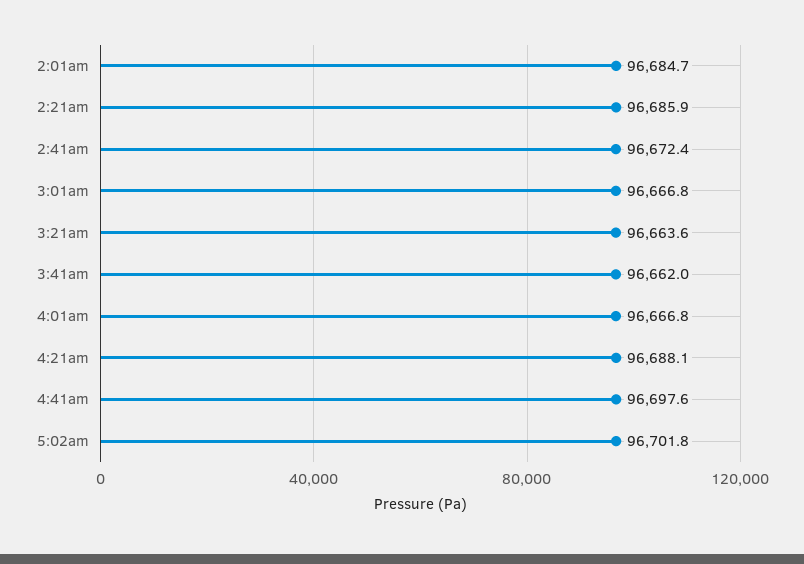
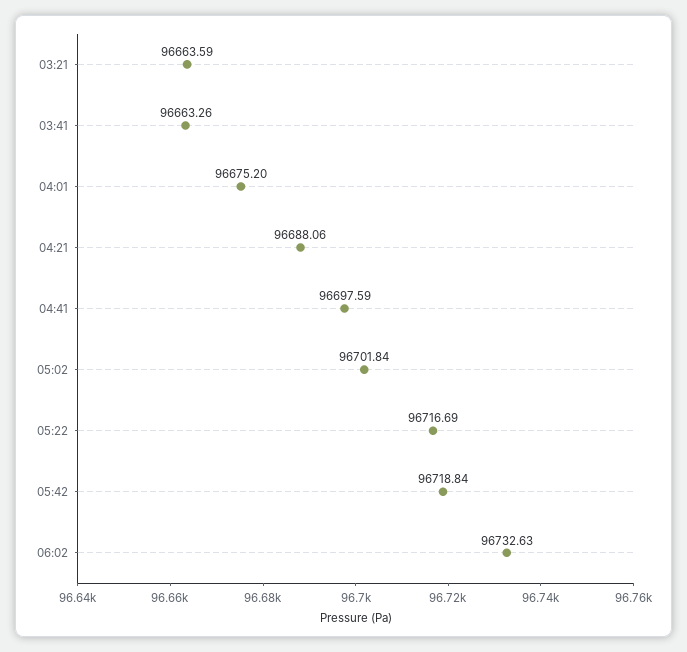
2:01am: 96684.7 -> none
2:21am: 96685.9 -> none
2:41am: 96672.4 -> none
3:01am: 96666.8 -> none
3:41am: 96662 -> 96663.26
4:01am: 96666.8 -> 96675.2
05:22: none -> 96716.69
05:42: none -> 96718.84
06:02: none -> 96732.63

